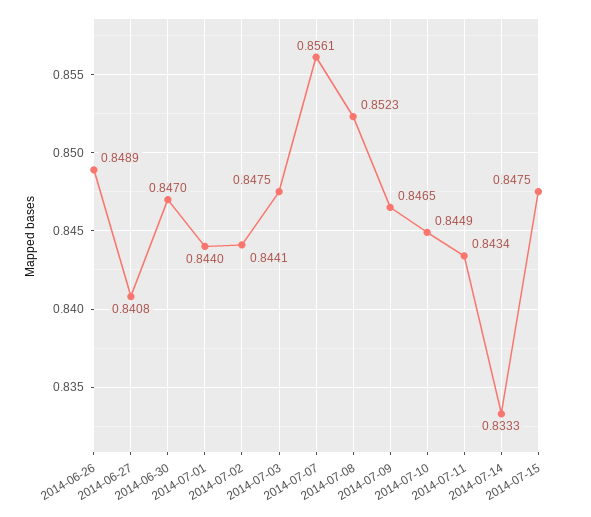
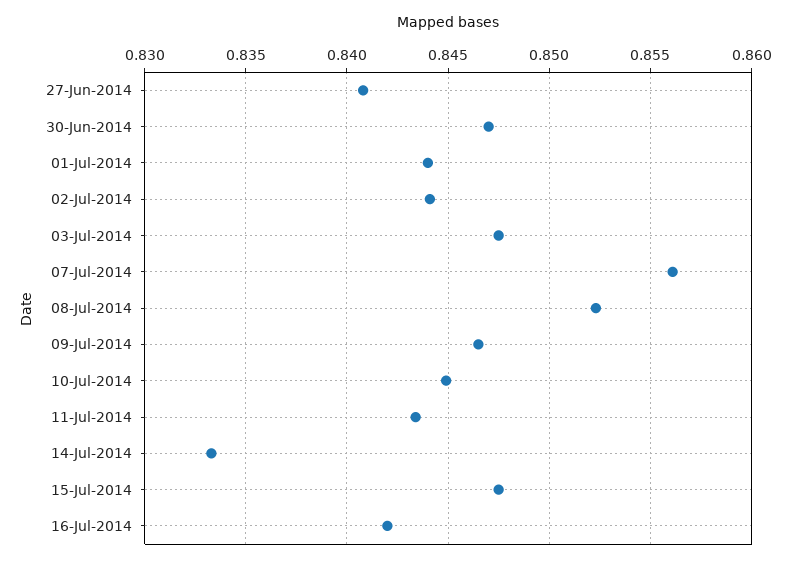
2014-06-26: 0.8489 -> none
16-Jul-2014: none -> 0.842

